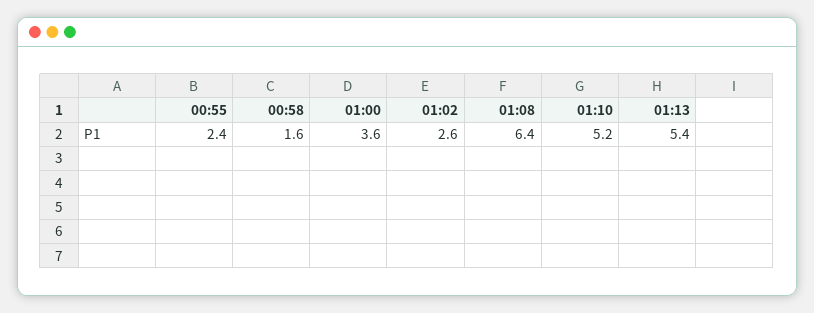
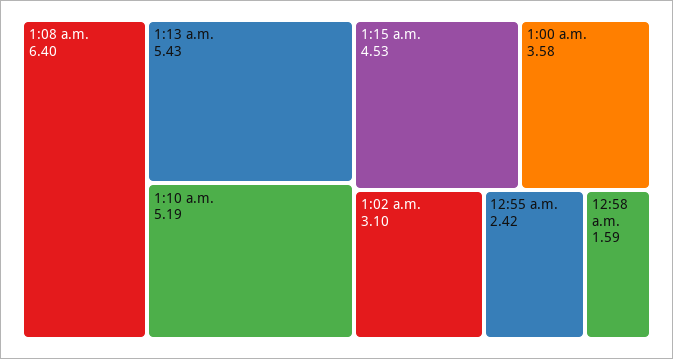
01:02: 2.6 -> 3.1
1:15 a.m.: none -> 4.53

